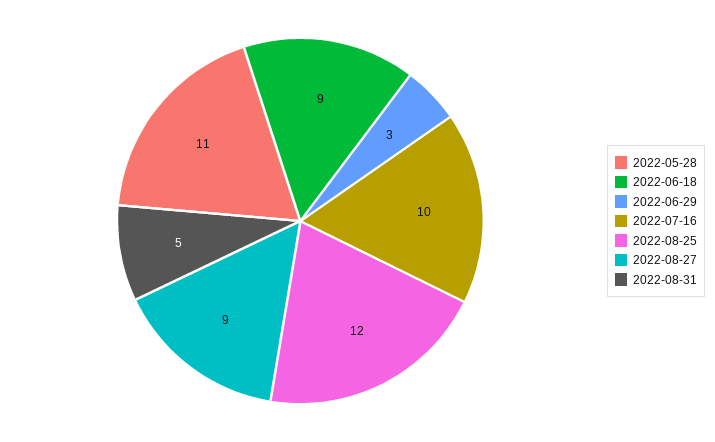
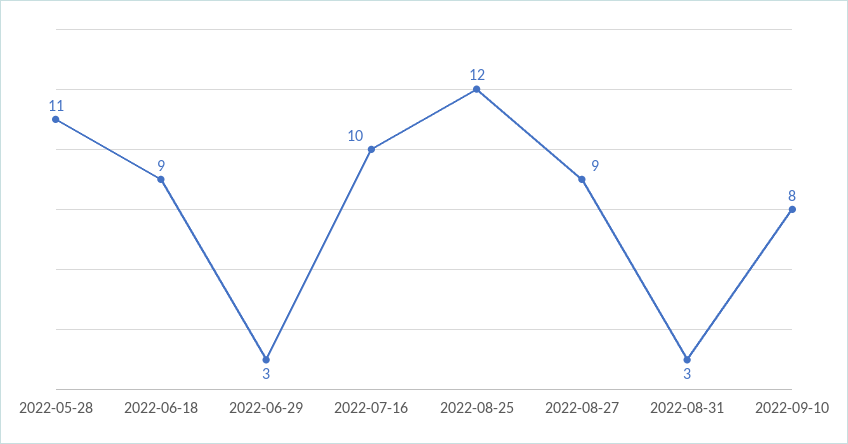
2022-08-31: 5 -> 3
2022-09-10: none -> 8

